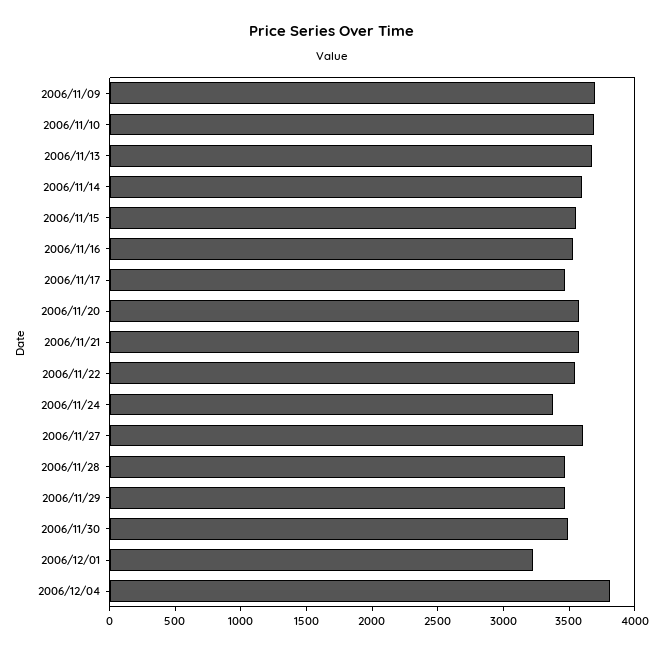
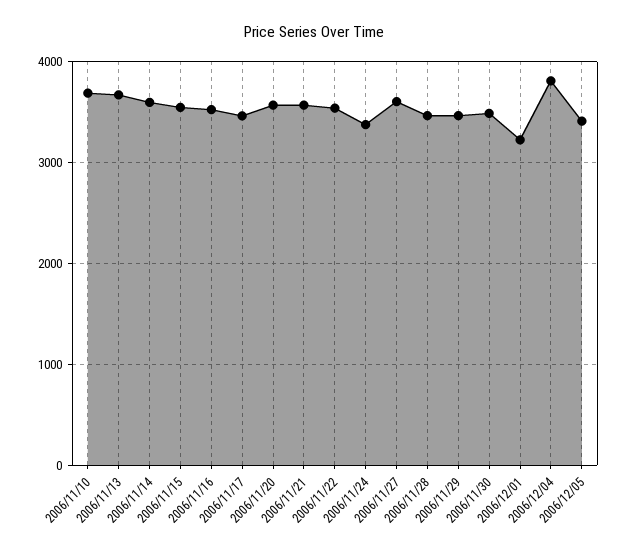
2006/11/09: 3700 -> none
2006/12/05: none -> 3400

